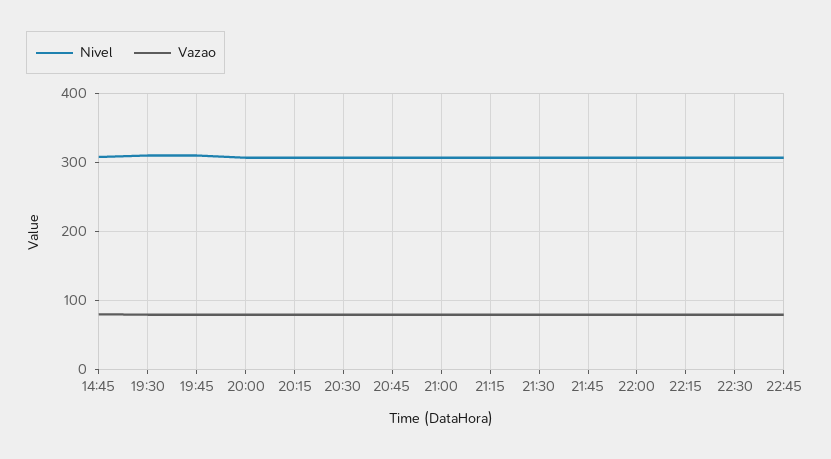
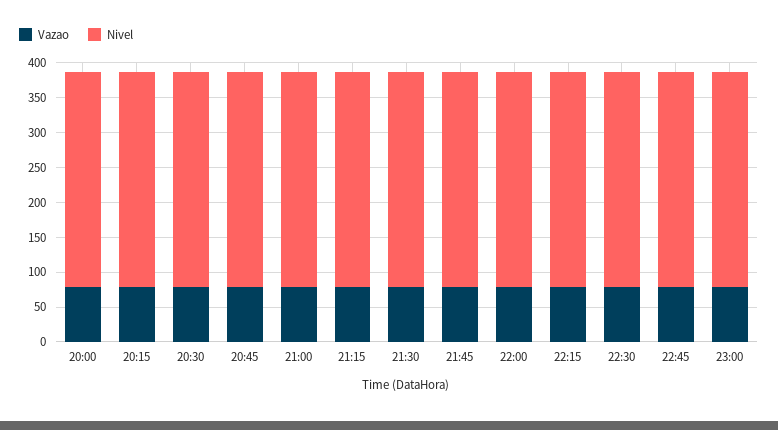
Nivel, 14:45: 310 -> none
Vazao, 14:45: 80 -> none
Nivel, 19:30: 310 -> none
Vazao, 19:30: 80 -> none
Nivel, 19:45: 310 -> none
Vazao, 19:45: 80 -> none
Vazao, 23:00: none -> 75
Nivel, 23:00: none -> 300

